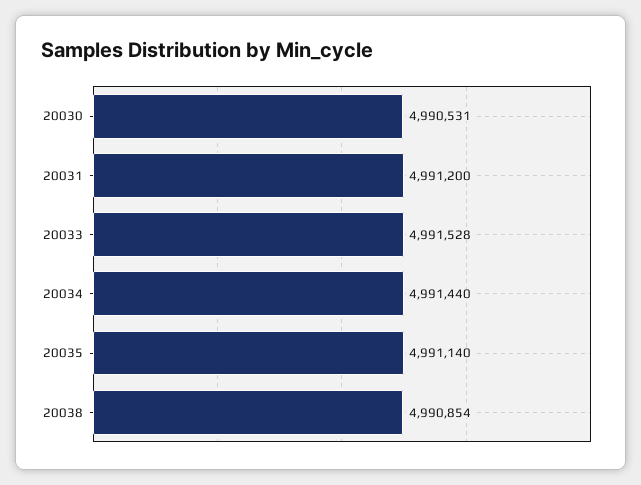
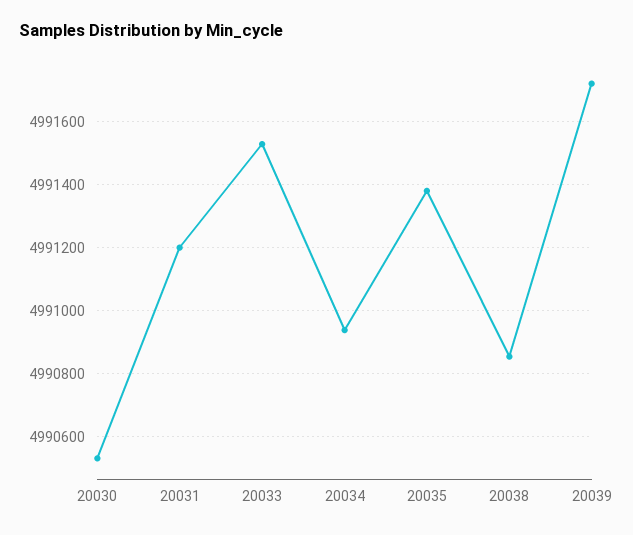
20034: 4991440 -> 4990940
20035: 4991140 -> 4991380
20039: none -> 4991720

